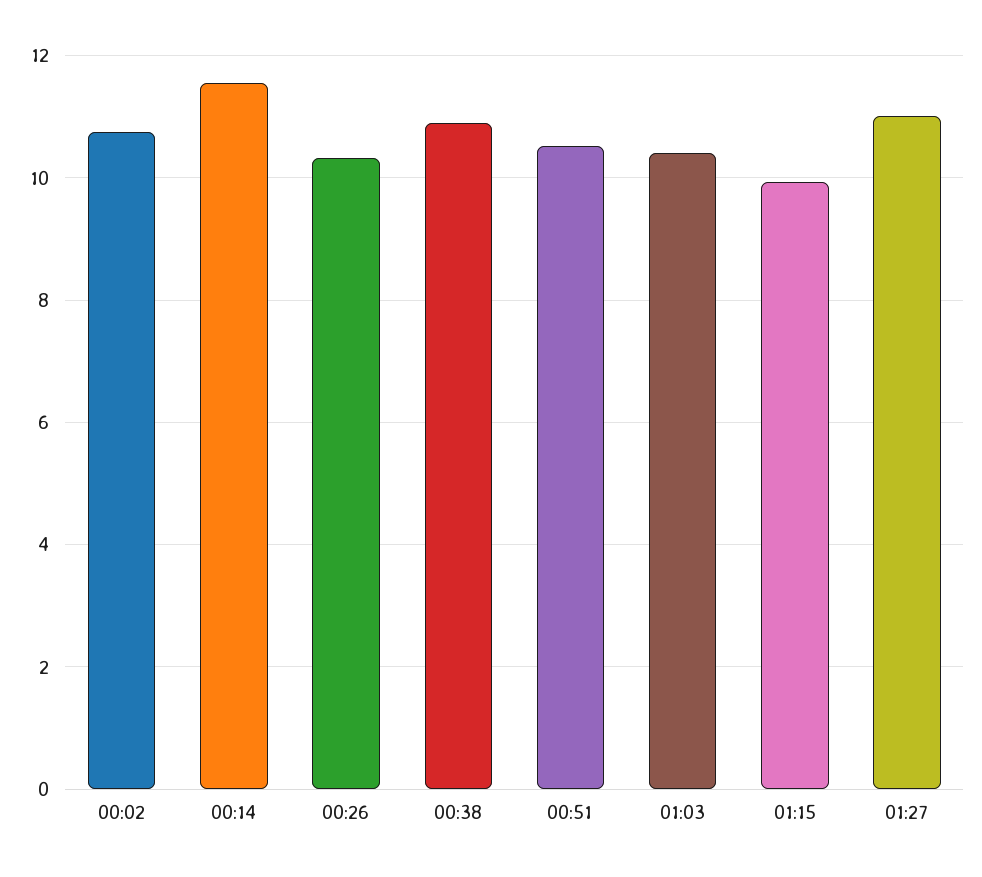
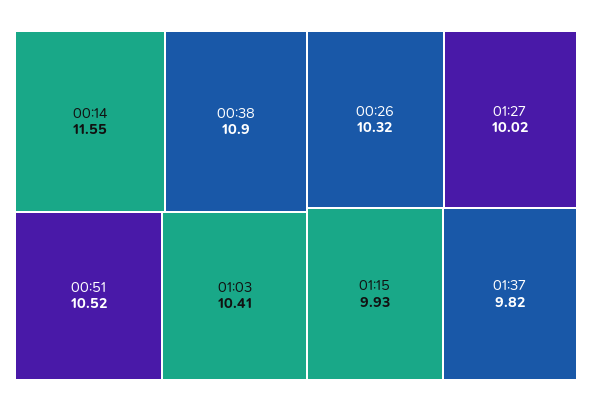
00:02: 10.8 -> none
01:27: 11 -> 10.02
01:37: none -> 9.82

